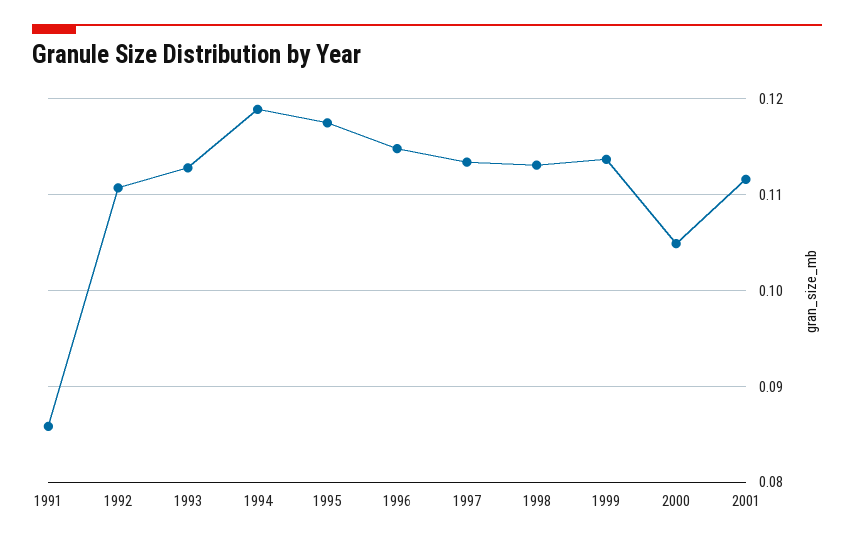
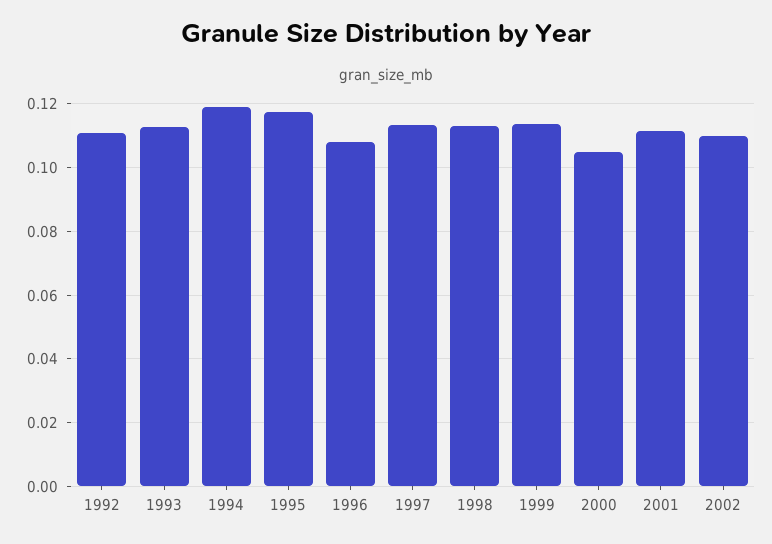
1991: 0.086 -> none
1996: 0.115 -> 0.108
2002: none -> 0.11

